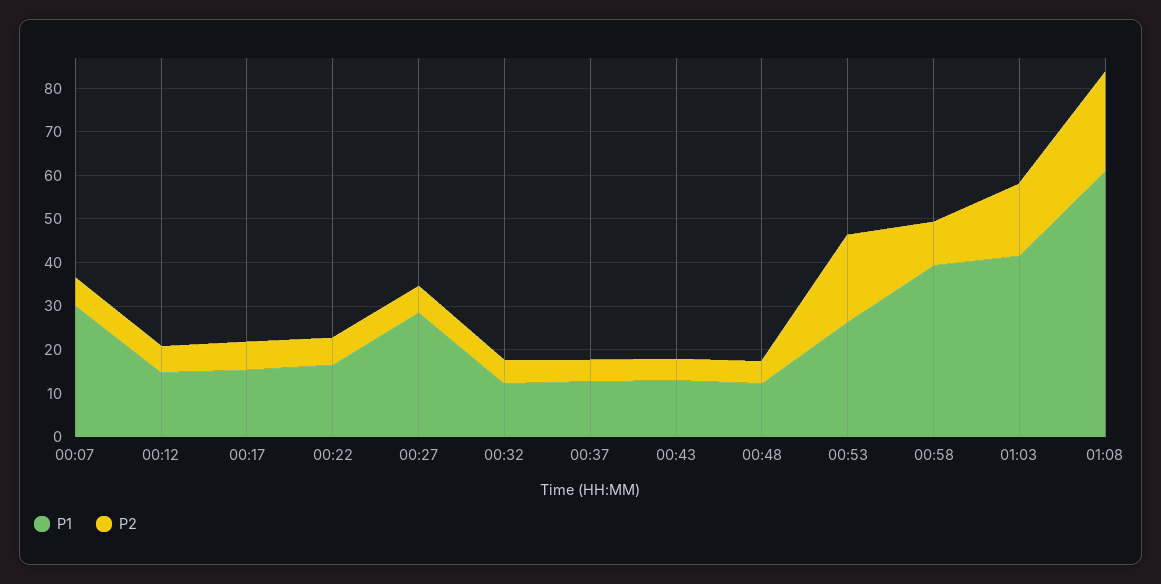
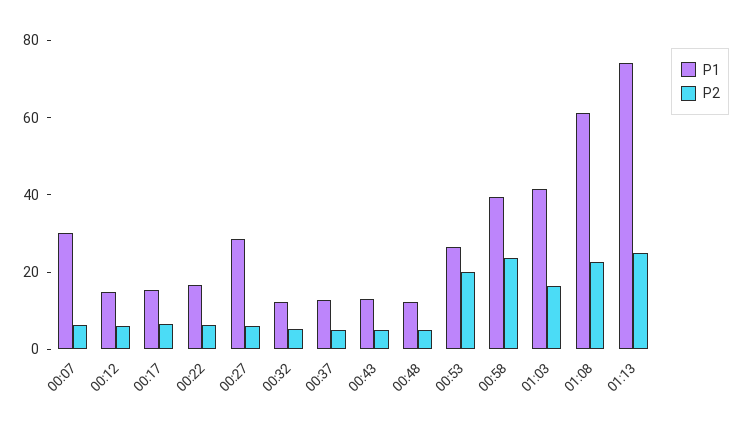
P2, 00:58: 10 -> 25
P1, 01:13: none -> 75
P2, 01:13: none -> 25

